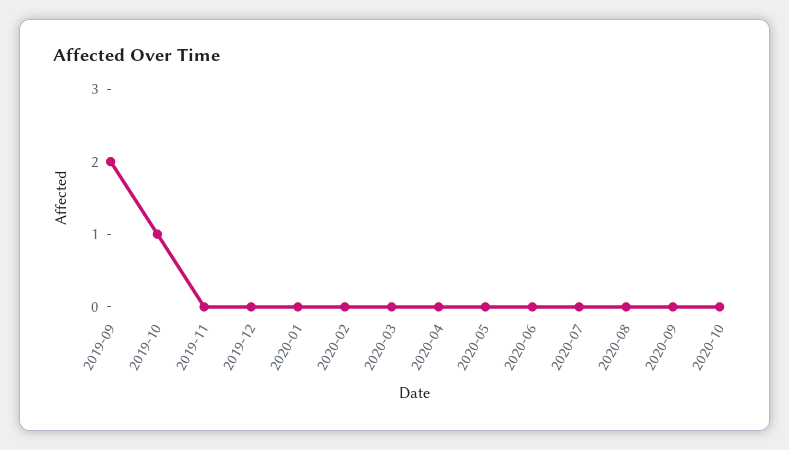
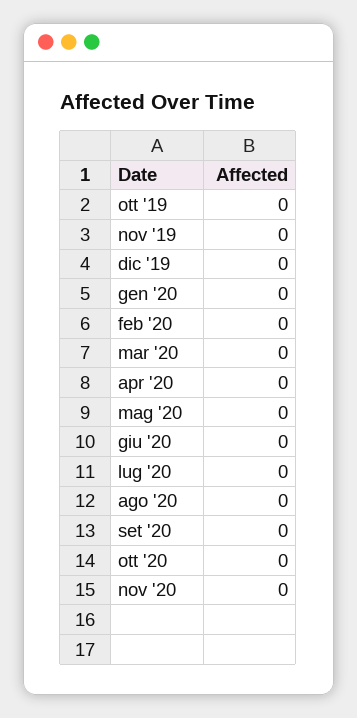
2019-09: 2 -> none
2019-10: 1 -> 0
nov '20: none -> 0

